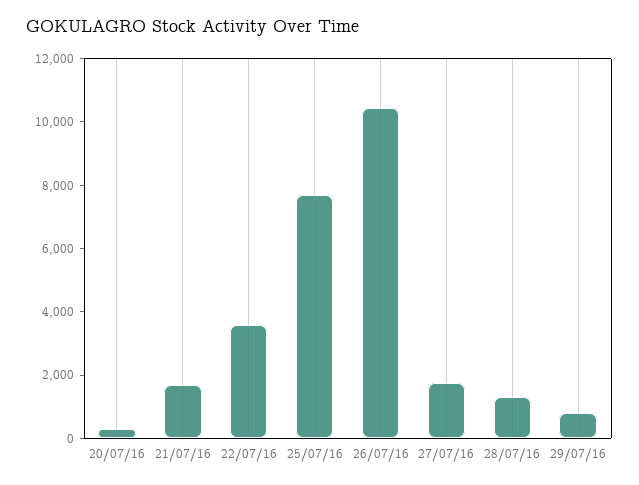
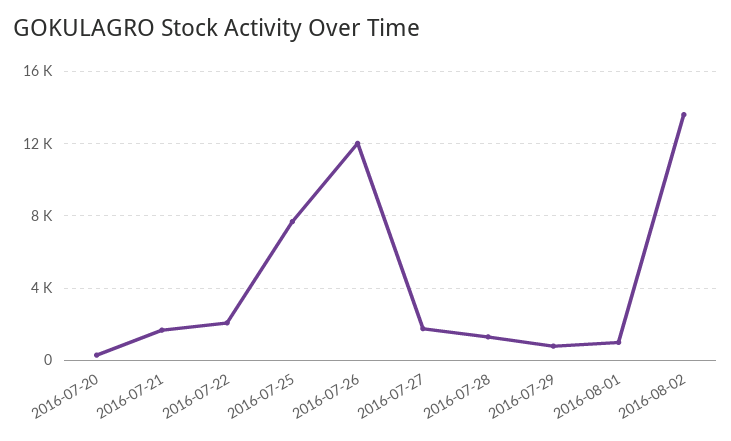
22/07/16: 3500 -> 2000
26/07/16: 10500 -> 12000
2016-08-01: none -> 1000
2016-08-02: none -> 13500

